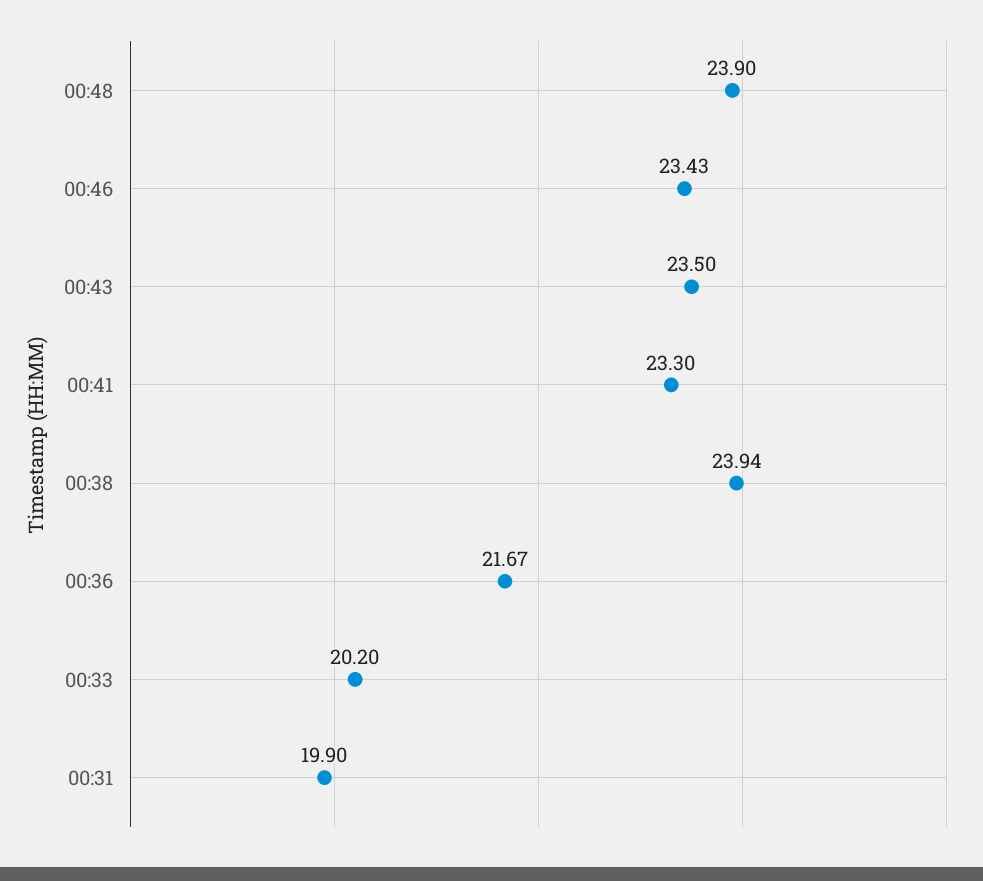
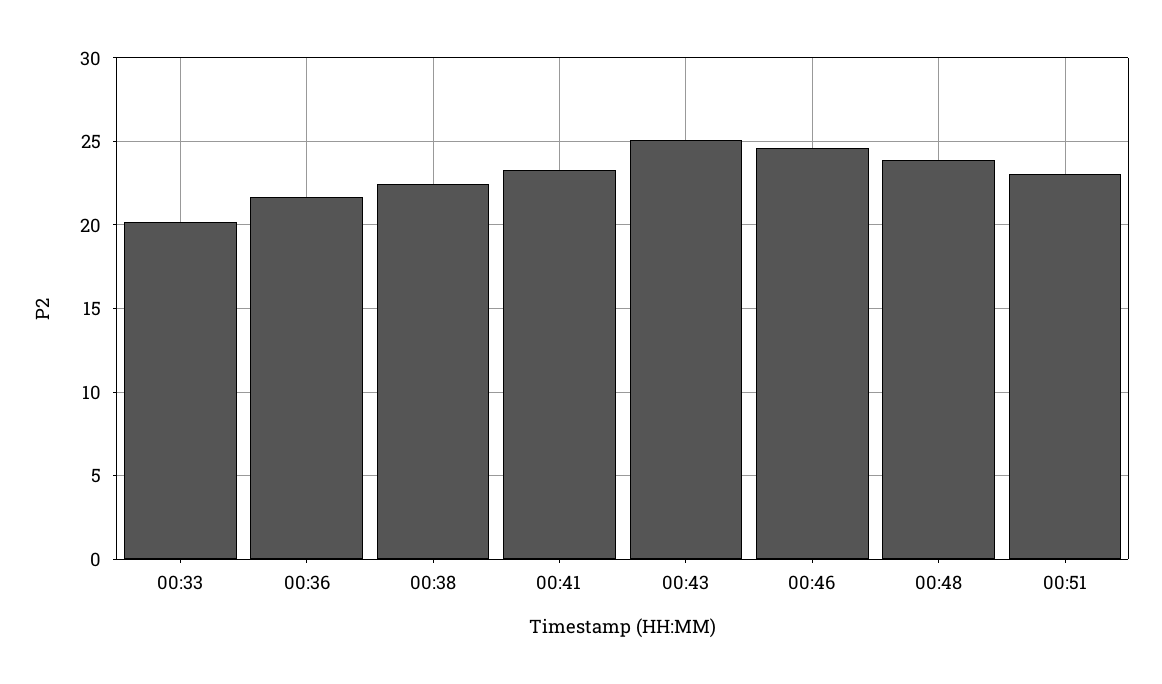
00:46: 23.43 -> 24.5
00:43: 23.5 -> 25
00:38: 23.94 -> 22.5
00:31: 19.9 -> none
00:51: none -> 23

